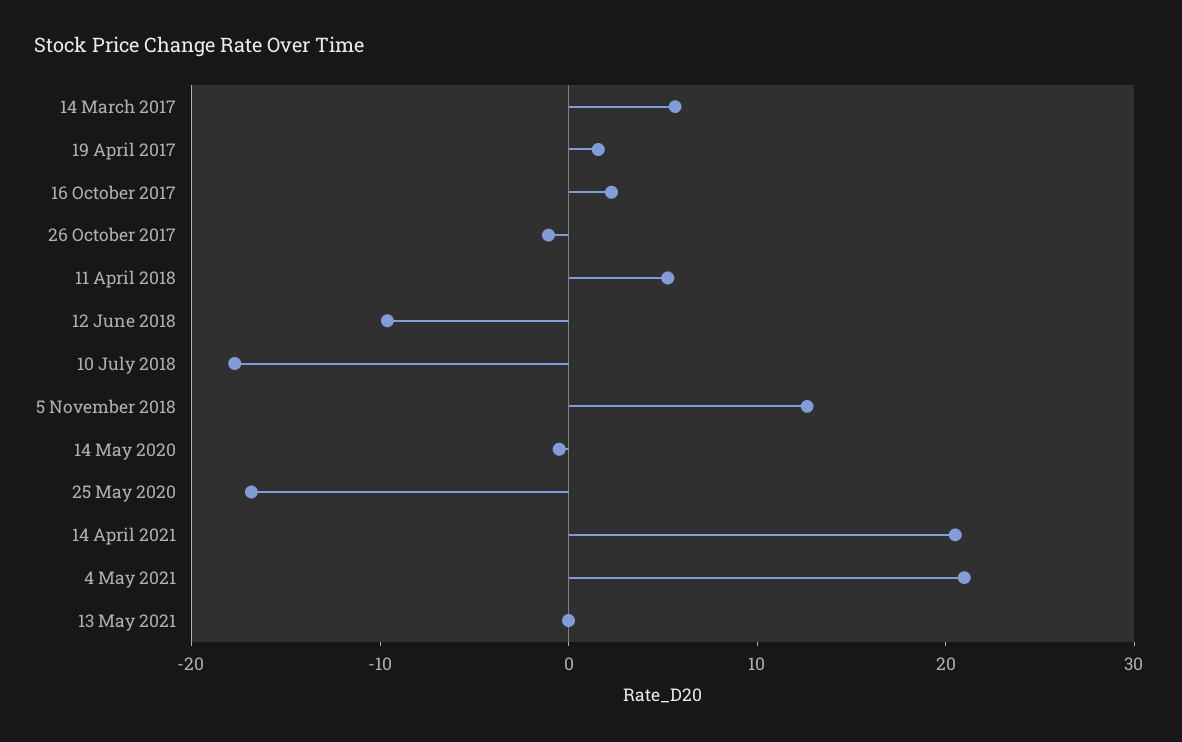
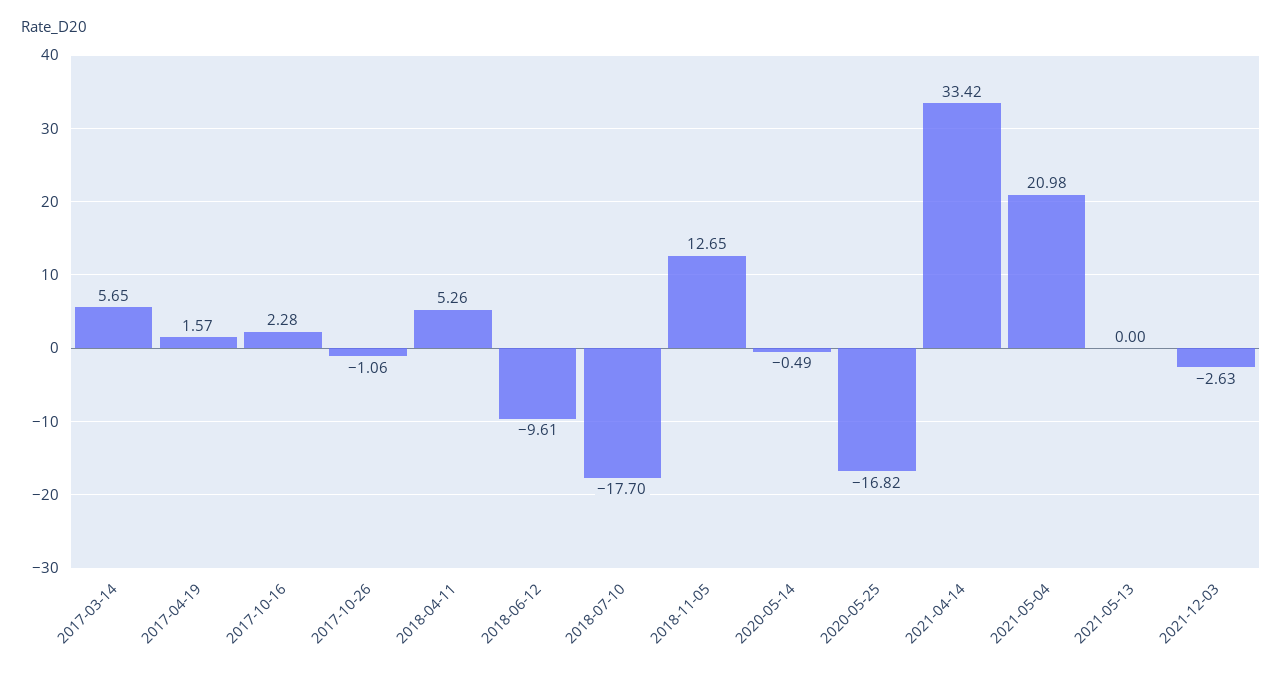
14 April 2021: 20 -> 33.42
2021-12-03: none -> -2.63

